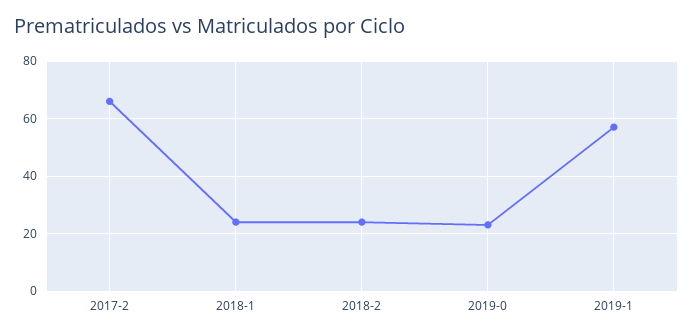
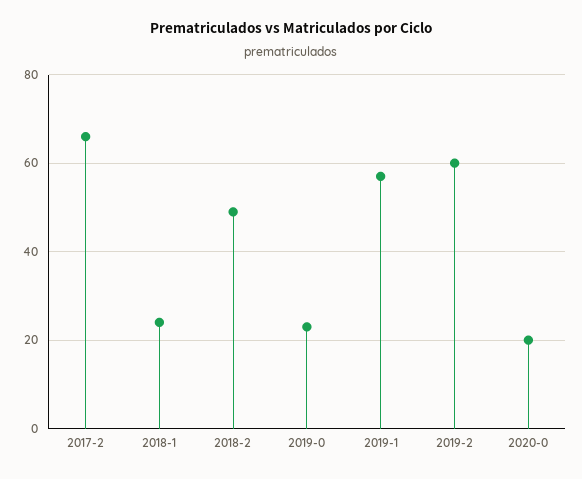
2018-2: 25 -> 50
2019-2: none -> 60
2020-0: none -> 20

